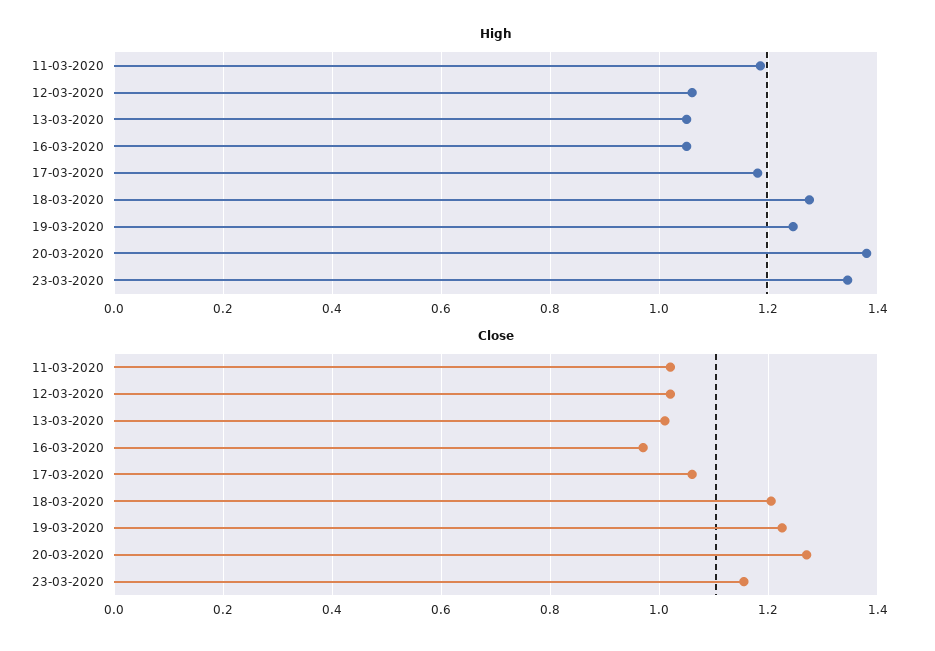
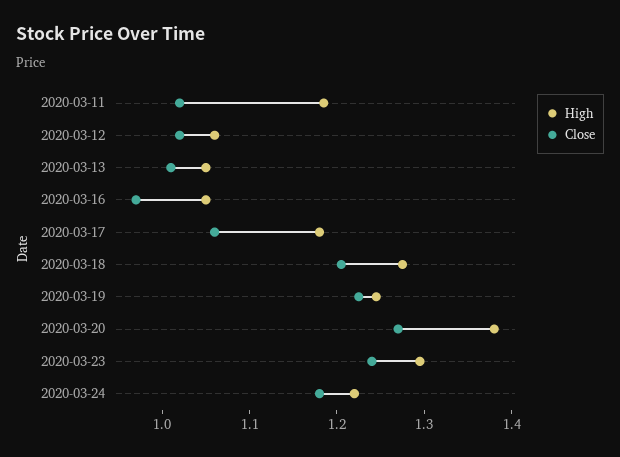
High, 23-03-2020: 1.34 -> 1.3
Close, 23-03-2020: 1.16 -> 1.24
High, 2020-03-24: none -> 1.22
Close, 2020-03-24: none -> 1.18

